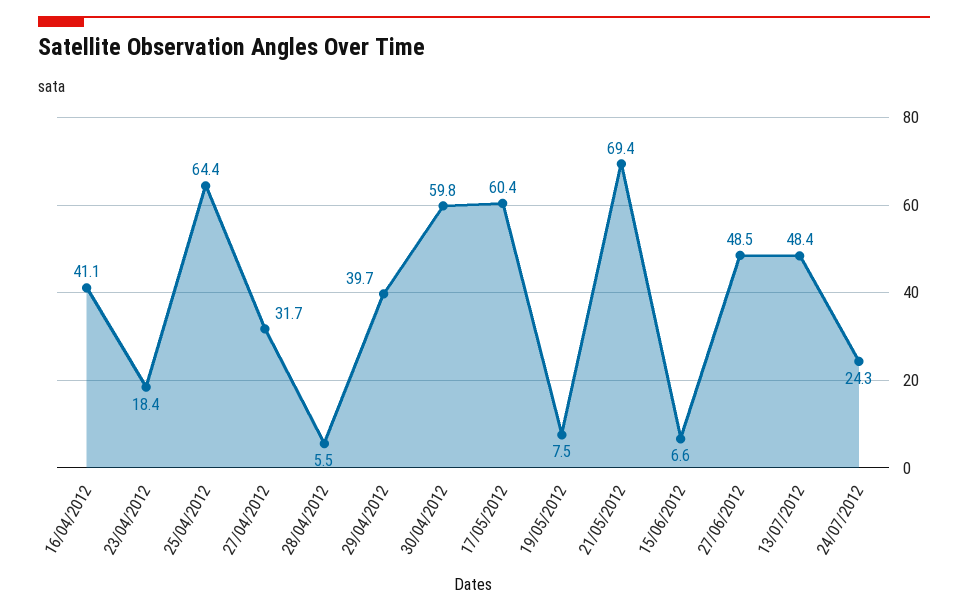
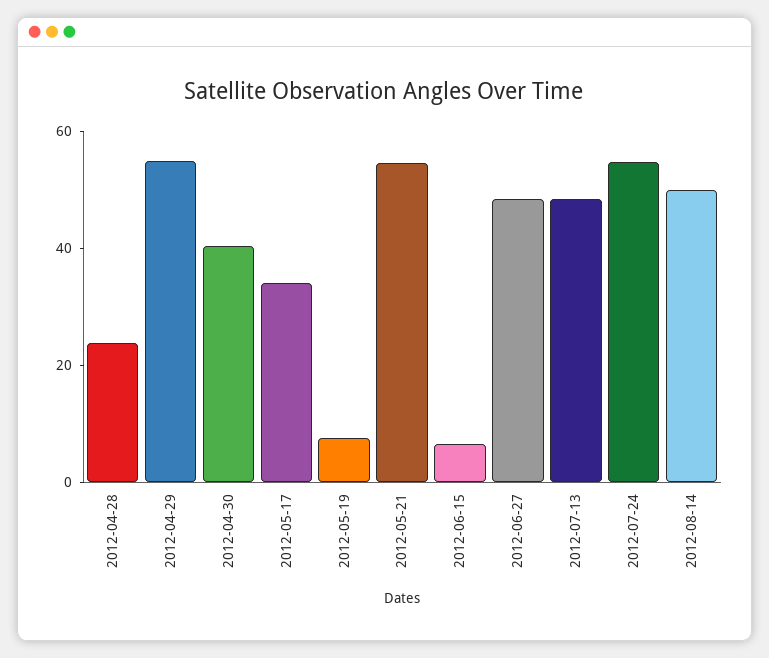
16/04/2012: 41.1 -> none
23/04/2012: 18.4 -> none
25/04/2012: 64.4 -> none
27/04/2012: 31.7 -> none
28/04/2012: 5.5 -> 25
29/04/2012: 39.7 -> 55
30/04/2012: 59.8 -> 40
17/05/2012: 60.4 -> 35
21/05/2012: 69.4 -> 55
24/07/2012: 24.3 -> 55
2012-08-14: none -> 50

